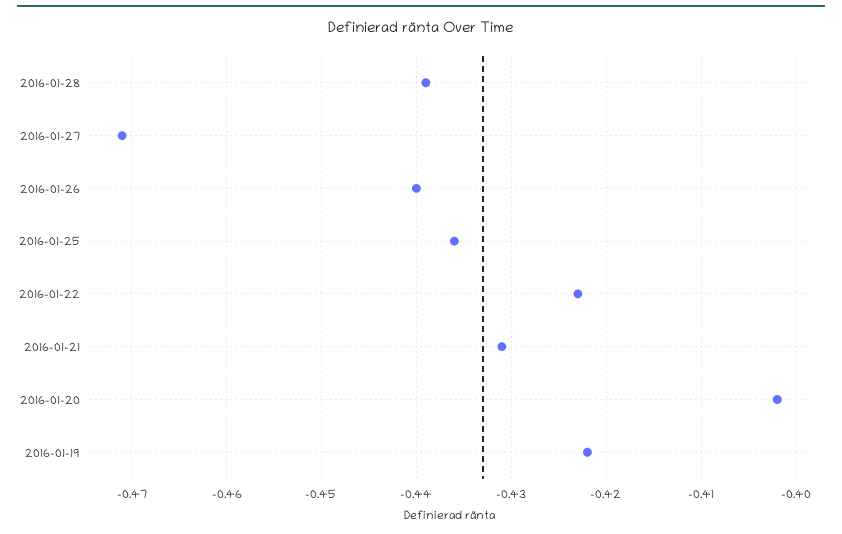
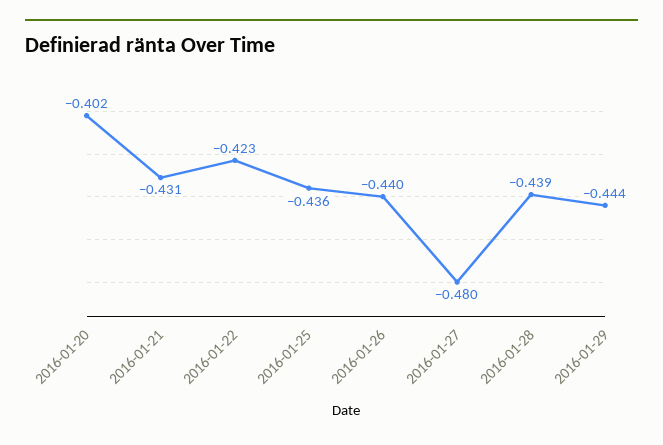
2016-01-27: -0.471 -> -0.48
2016-01-19: -0.422 -> none
2016-01-29: none -> -0.444

